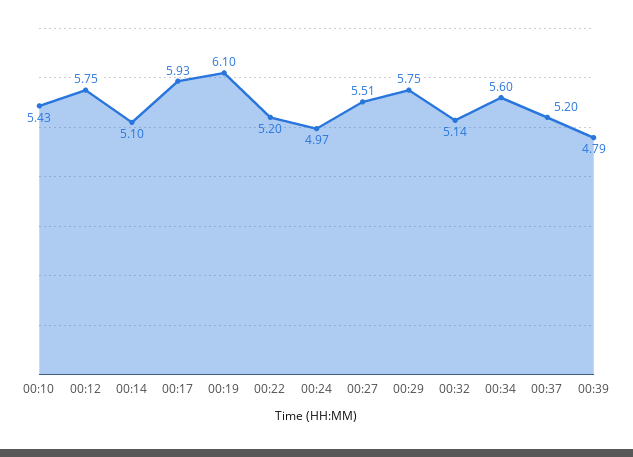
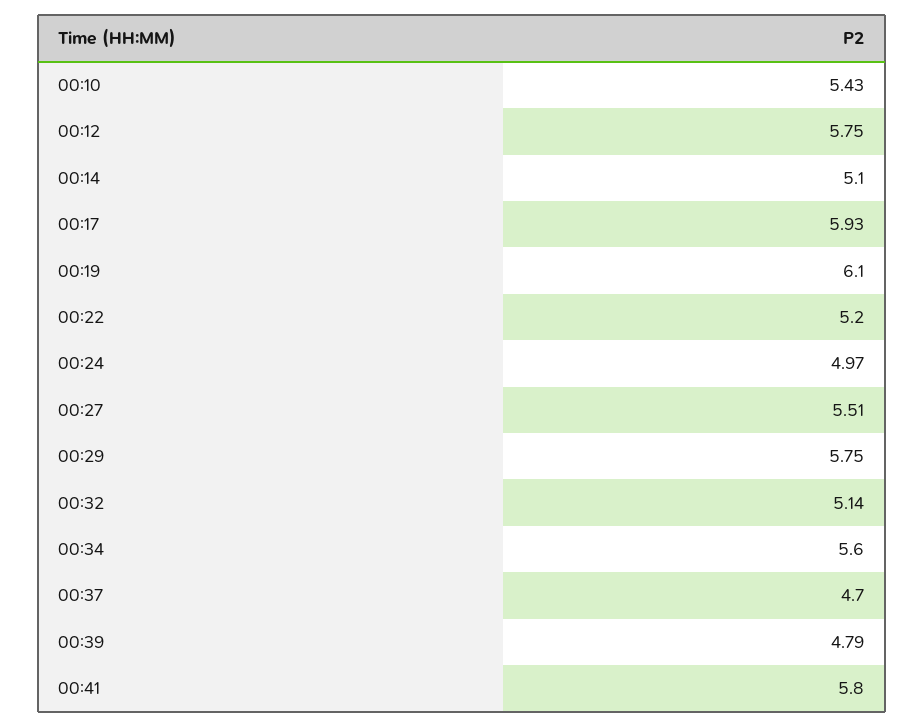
00:37: 5.2 -> 4.7
00:41: none -> 5.8

